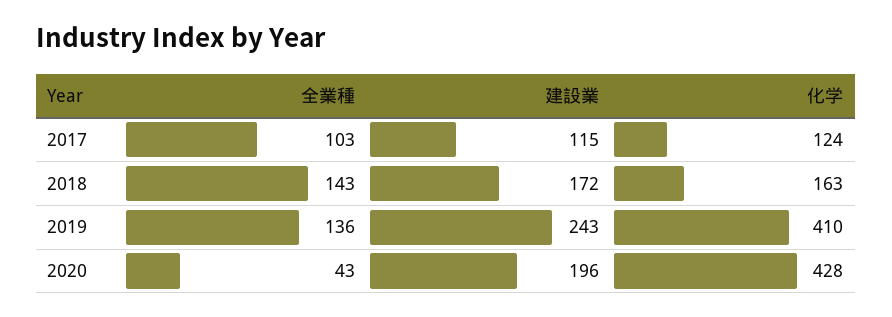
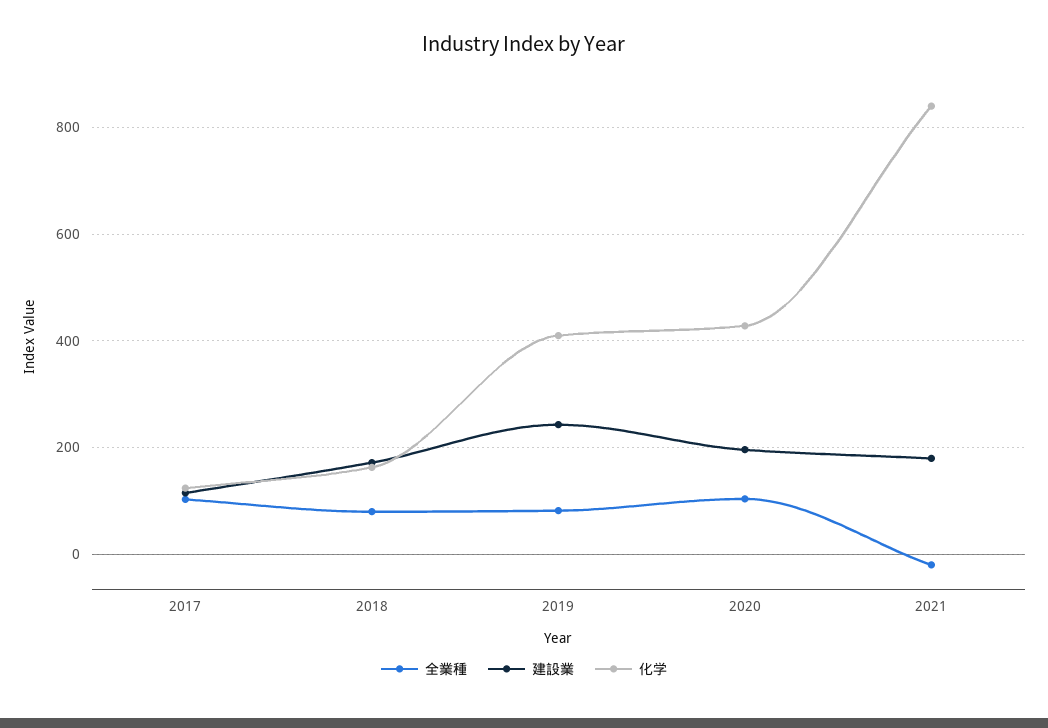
全業種, 2018: 143 -> 80
全業種, 2019: 136 -> 80
全業種, 2020: 43 -> 100
全業種, 2021: none -> -20
建設業, 2021: none -> 180
化学, 2021: none -> 840

